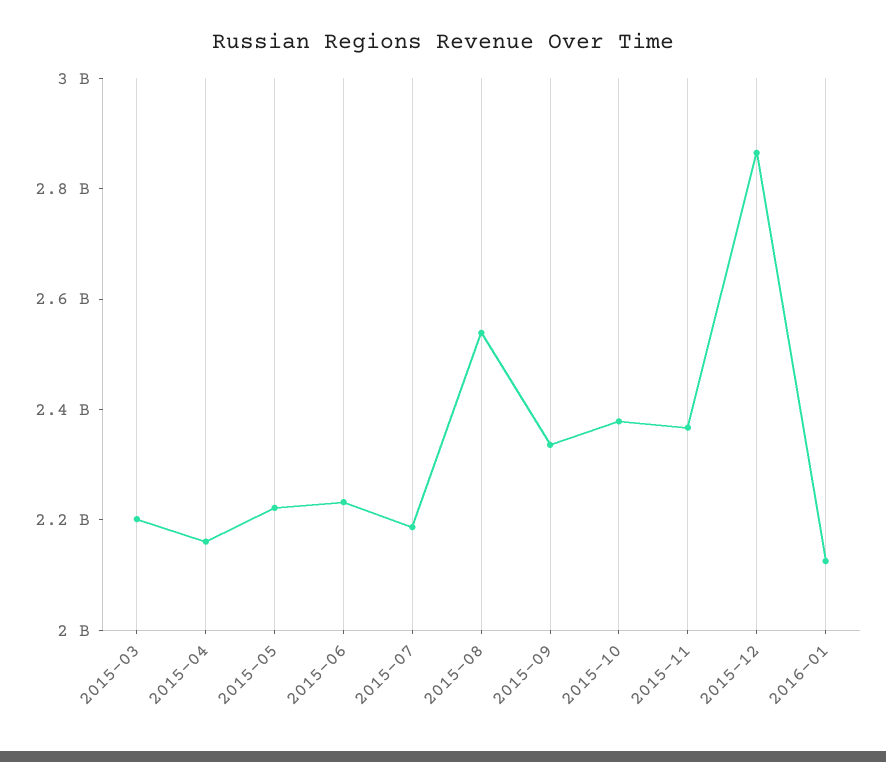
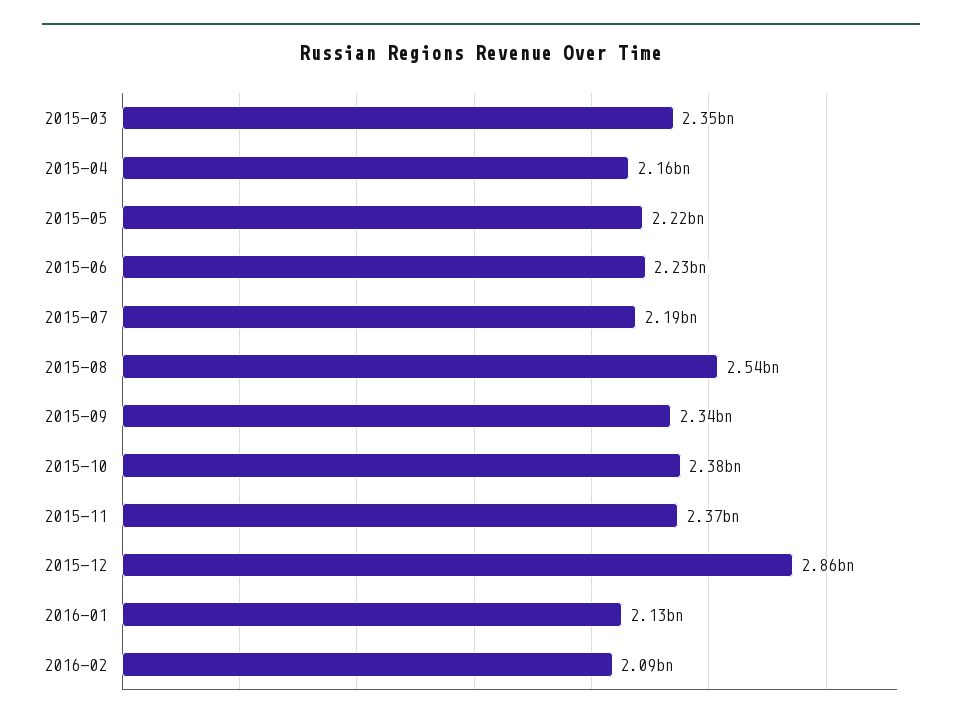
2015-03: 2200000000 -> 2350000000
2016-02: none -> 2090000000

